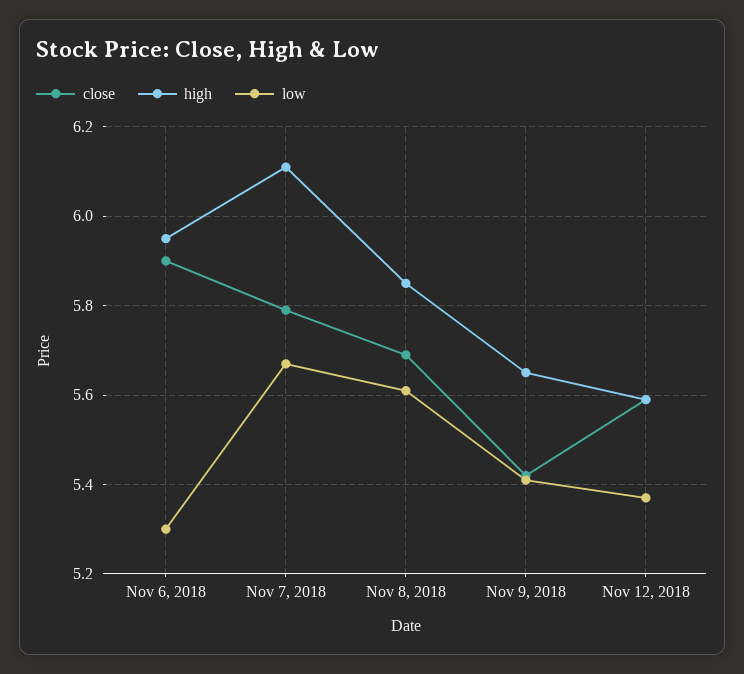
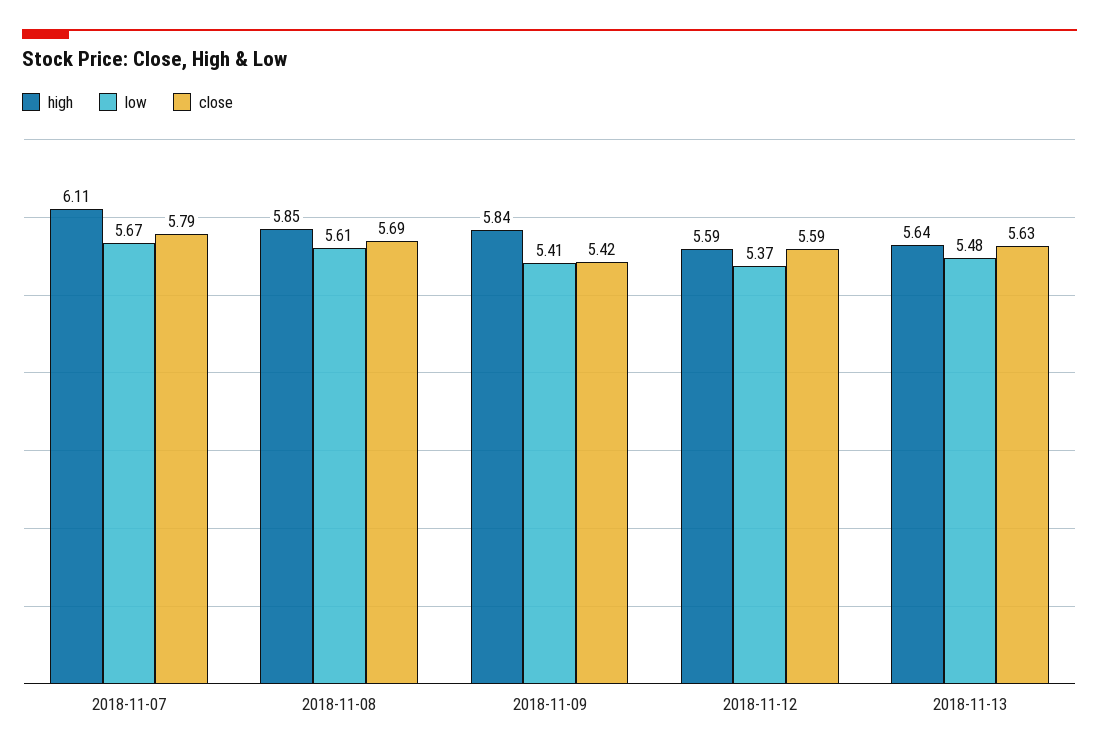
close, Nov 6, 2018: 5.9 -> none
high, Nov 6, 2018: 5.95 -> none
low, Nov 6, 2018: 5.3 -> none
high, Nov 9, 2018: 5.65 -> 5.84
high, 2018-11-13: none -> 5.64
low, 2018-11-13: none -> 5.48
close, 2018-11-13: none -> 5.63

